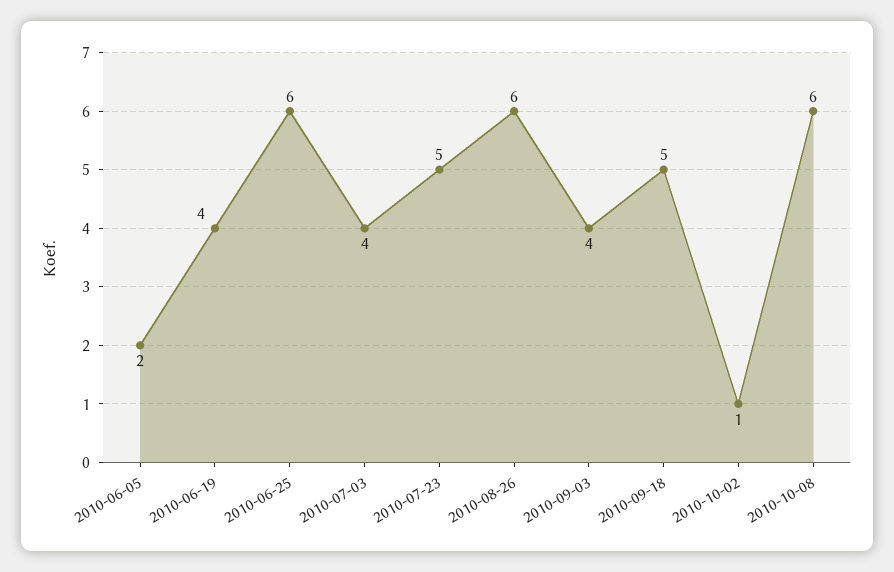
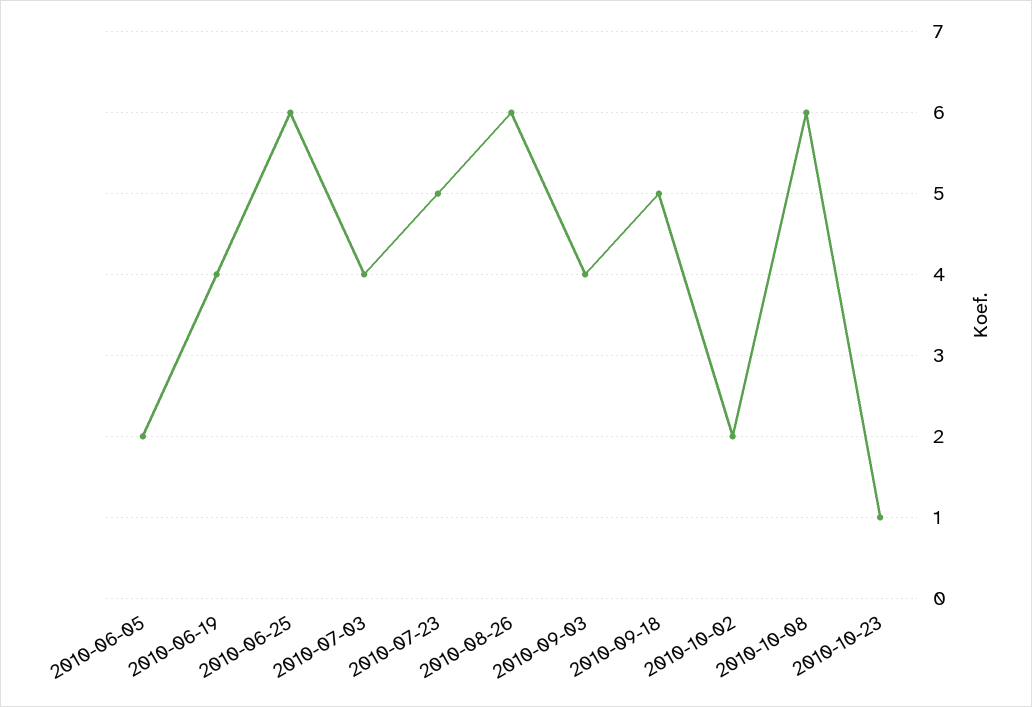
2010-10-02: 1 -> 2
2010-10-23: none -> 1

